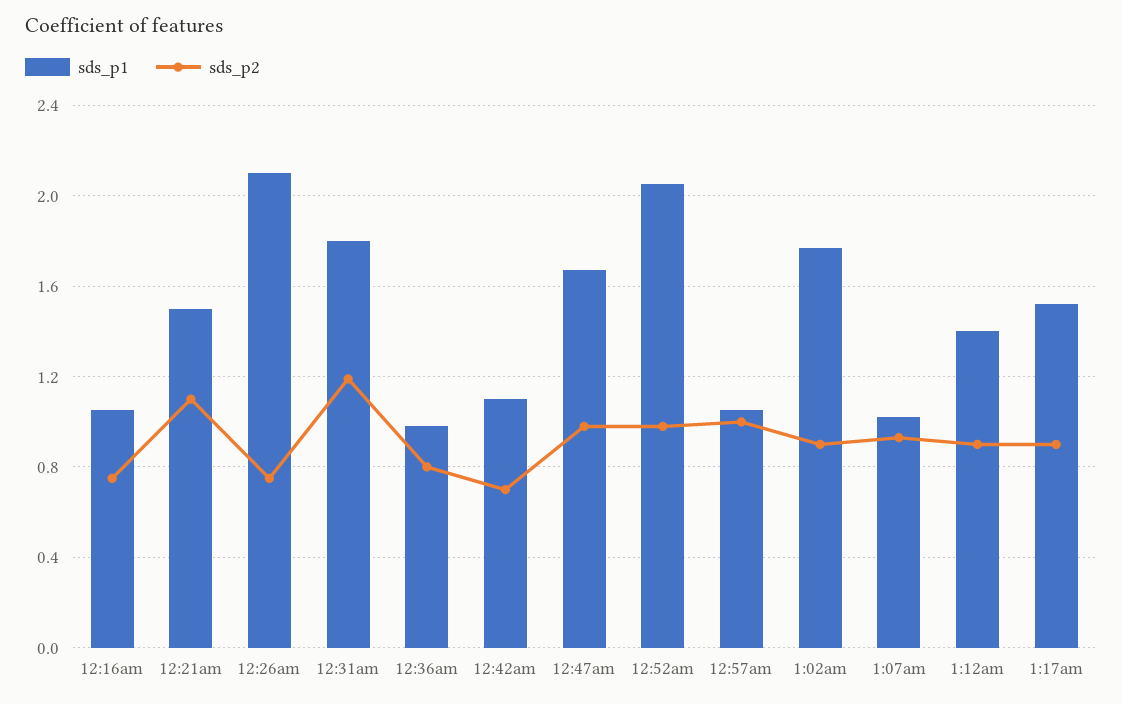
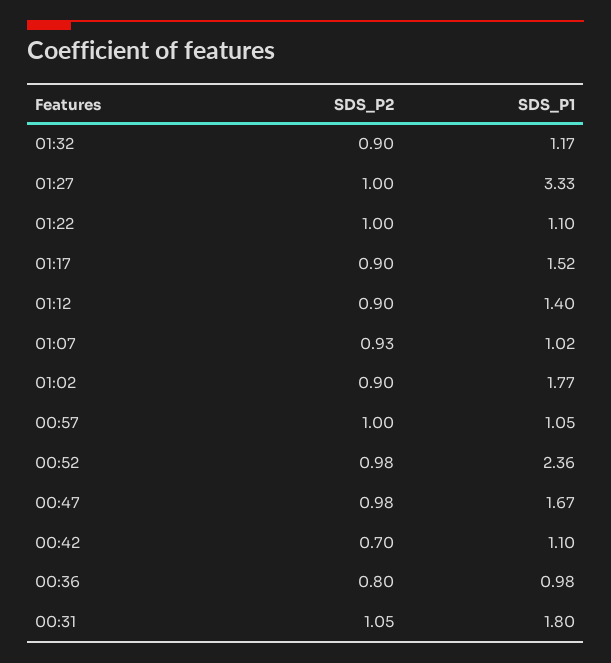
sds_p1, 12:16am: 1.05 -> none
sds_p2, 12:16am: 0.75 -> none
sds_p1, 12:21am: 1.5 -> none
sds_p2, 12:21am: 1.1 -> none
sds_p1, 12:26am: 2.1 -> none
sds_p2, 12:26am: 0.75 -> none
sds_p2, 12:31am: 1.2 -> 1.05
sds_p1, 12:52am: 2.05 -> 2.36
sds_p2, 01:32: none -> 0.9
sds_p1, 01:32: none -> 1.17
sds_p2, 01:27: none -> 1
sds_p1, 01:27: none -> 3.33
sds_p2, 01:22: none -> 1
sds_p1, 01:22: none -> 1.1

